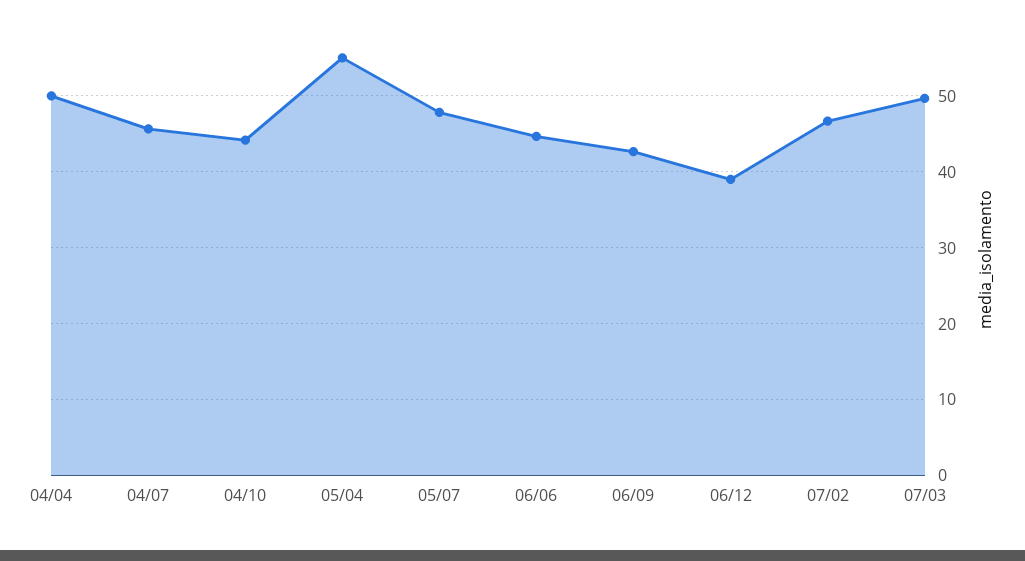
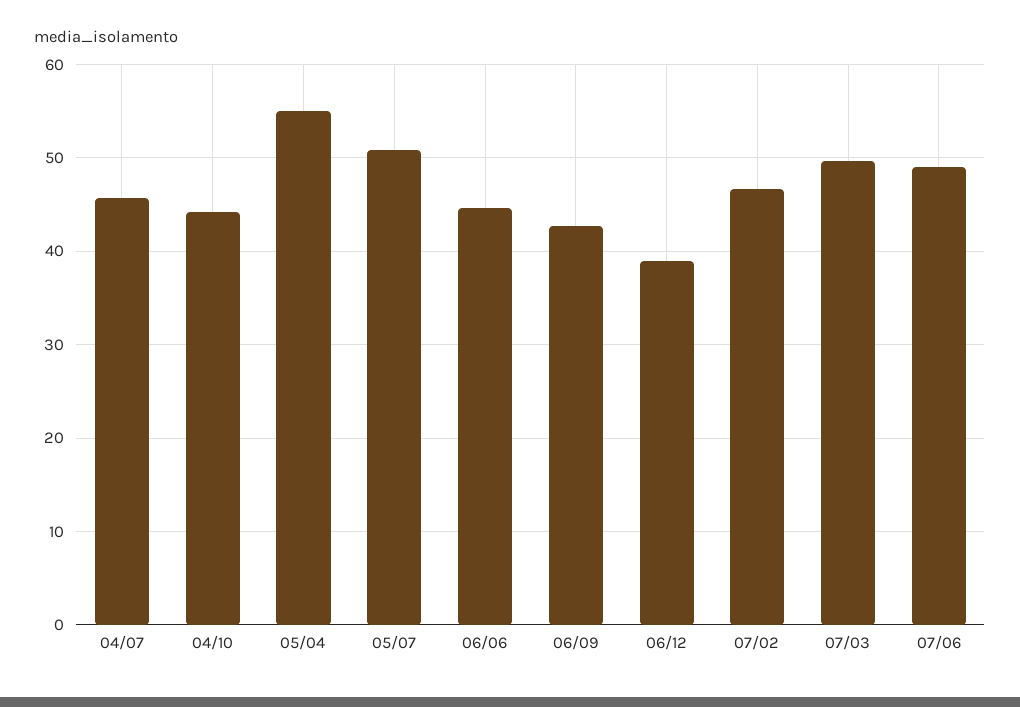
04/04: 50 -> none
05/07: 48 -> 51
07/06: none -> 49

